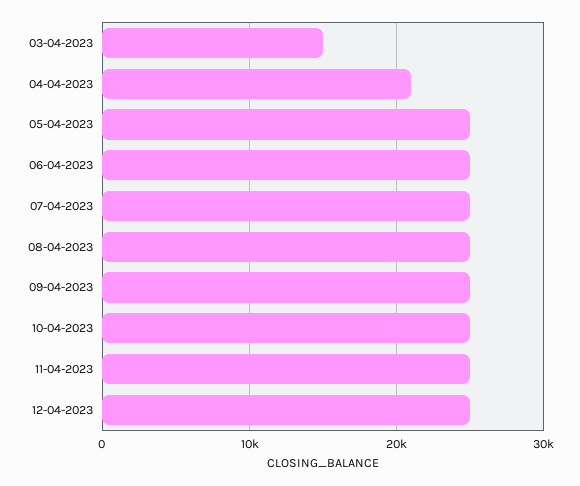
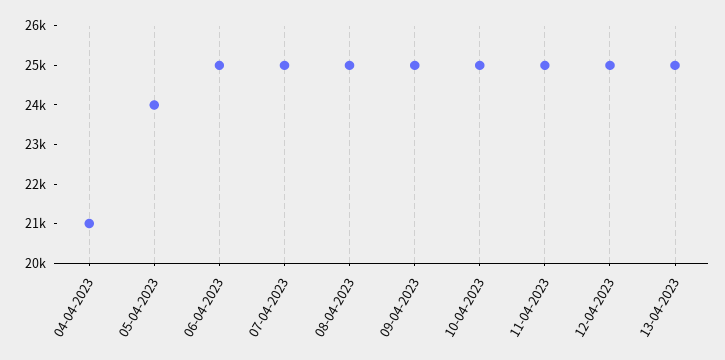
03-04-2023: 15000 -> none
05-04-2023: 25000 -> 24000
13-04-2023: none -> 25000

